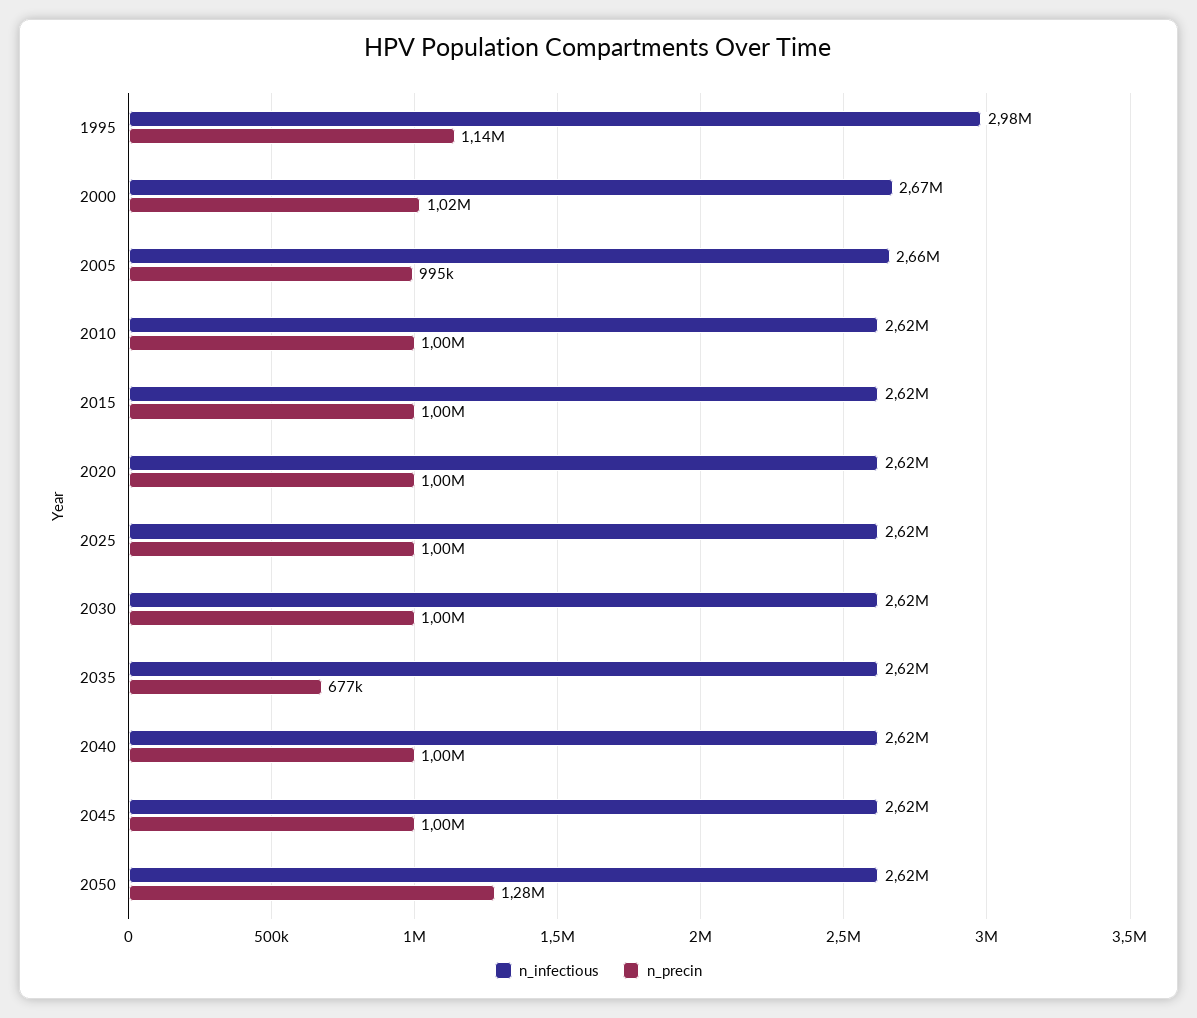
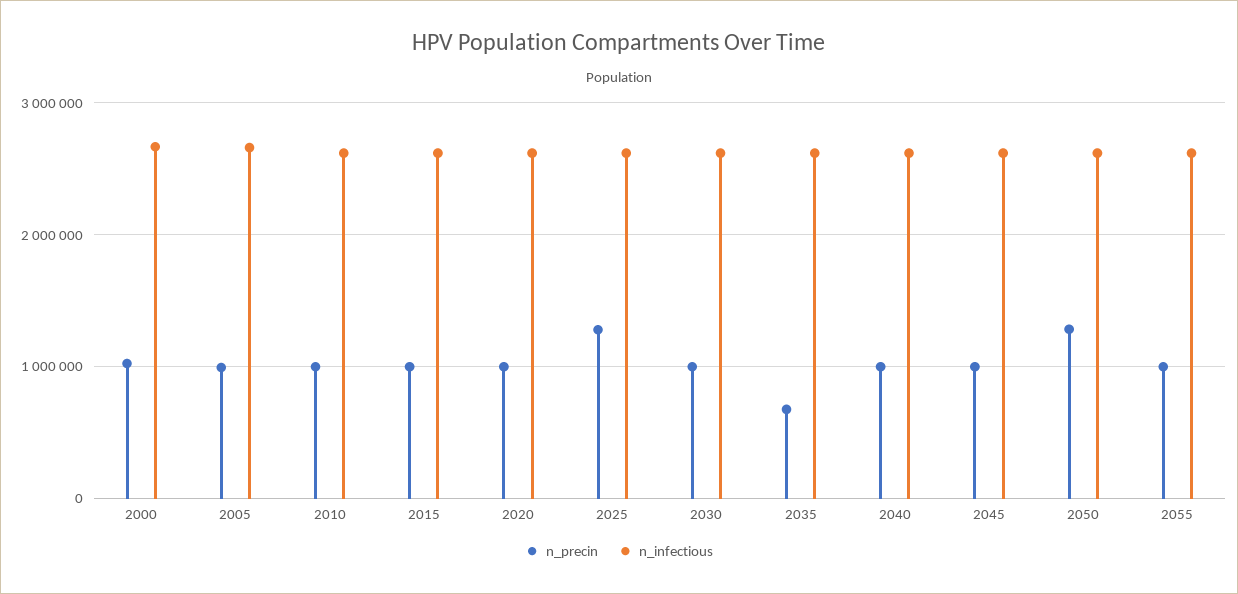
n_infectious, 1995: 2980000 -> none
n_precin, 1995: 1140000 -> none
n_precin, 2025: 1000000 -> 1300000
n_precin, 2055: none -> 1000000
n_infectious, 2055: none -> 2600000

